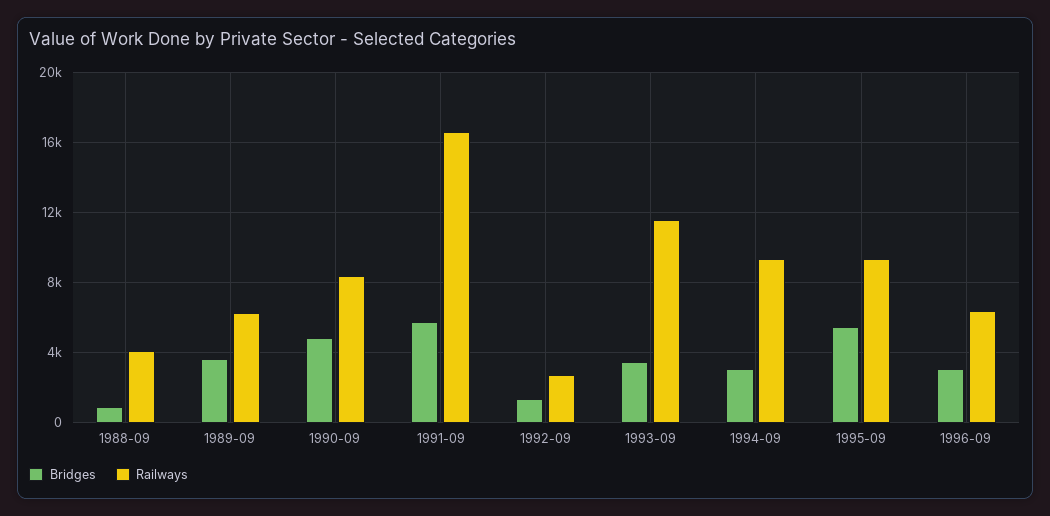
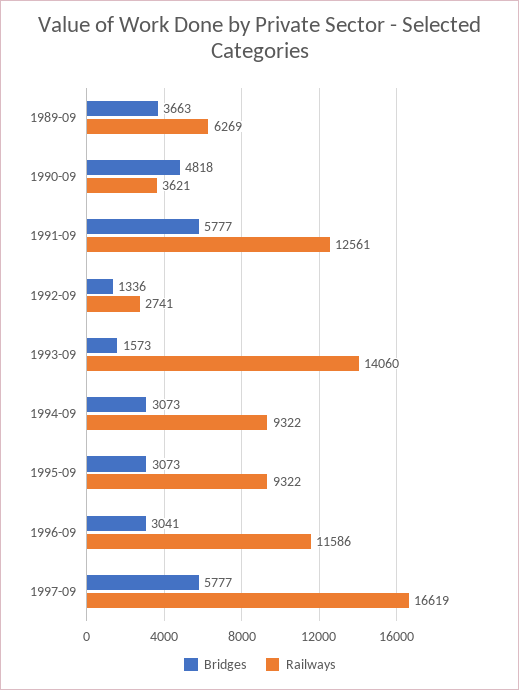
Bridges, 1988-09: 1000 -> none
Railways, 1988-09: 4000 -> none
Railways, 1990-09: 8500 -> 3621
Railways, 1991-09: 16500 -> 12561
Bridges, 1993-09: 3500 -> 1573
Railways, 1993-09: 11500 -> 14060
Bridges, 1995-09: 5500 -> 3073
Railways, 1996-09: 6500 -> 11586
Bridges, 1997-09: none -> 5777
Railways, 1997-09: none -> 16619

